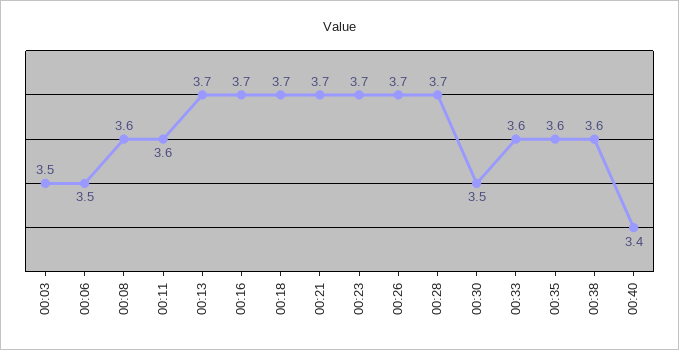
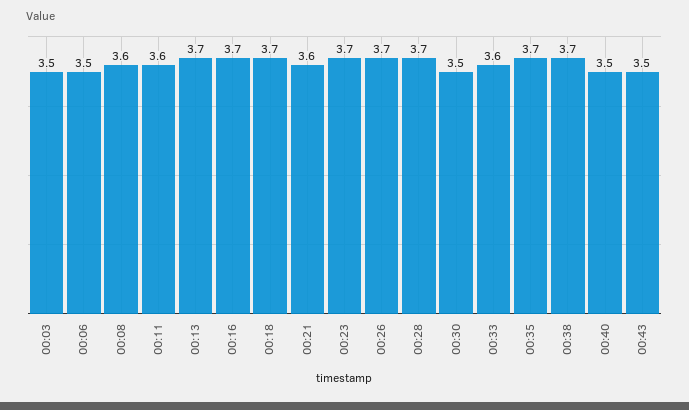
00:21: 3.7 -> 3.6
00:35: 3.6 -> 3.7
00:38: 3.6 -> 3.7
00:40: 3.4 -> 3.5
00:43: none -> 3.5

